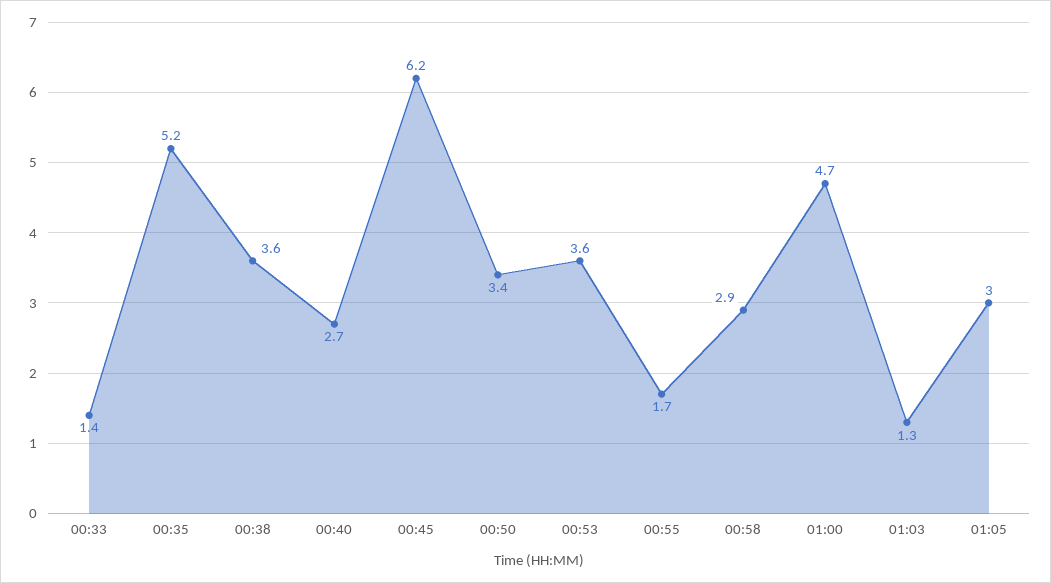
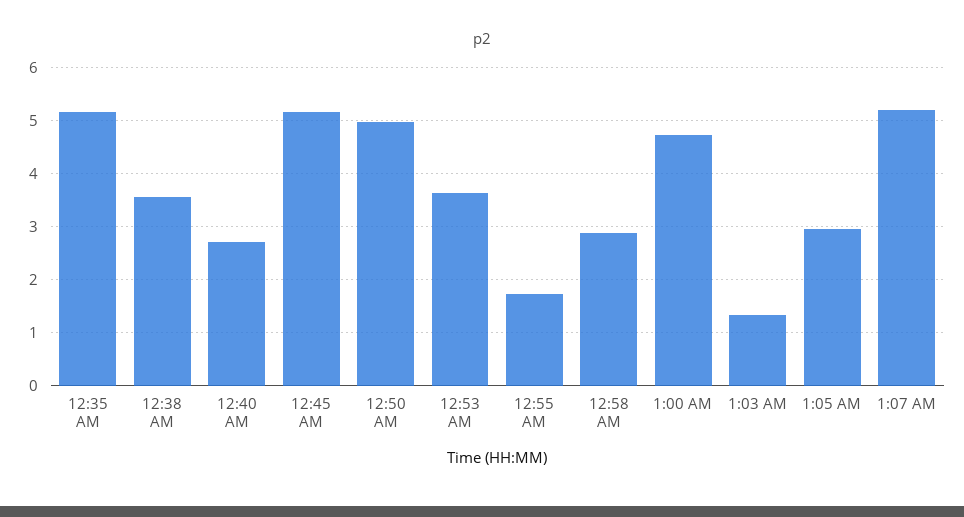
00:33: 1.4 -> none
00:45: 6.2 -> 5.2
00:50: 3.4 -> 5
1:07 AM: none -> 5.2

